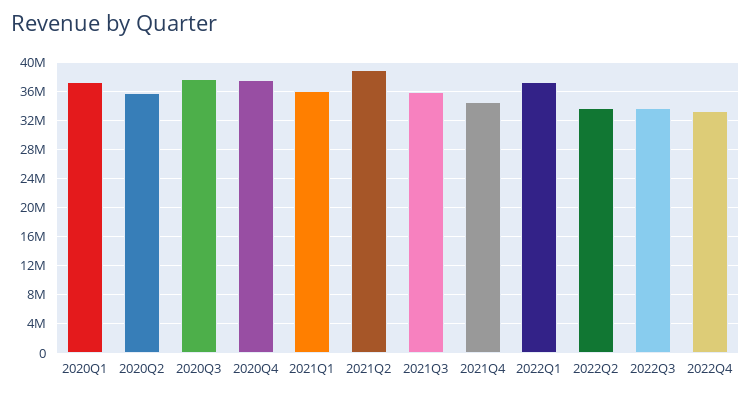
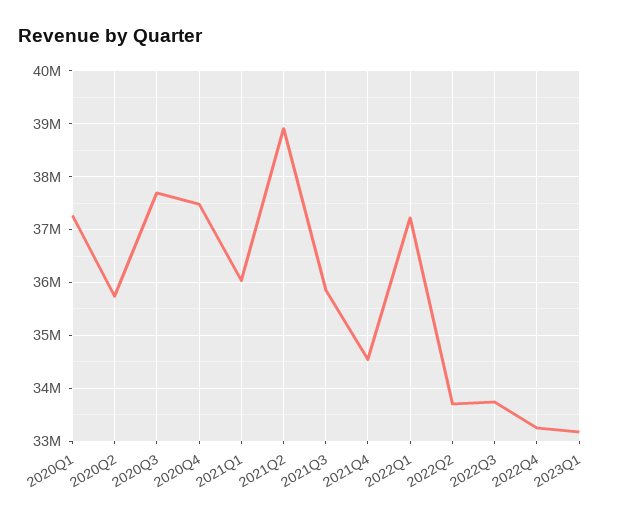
2023Q1: none -> 33200000

